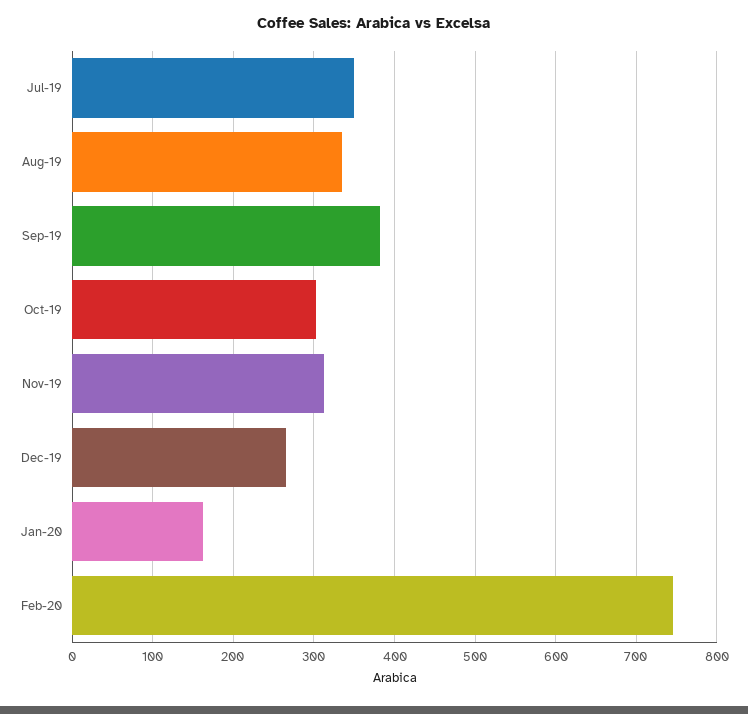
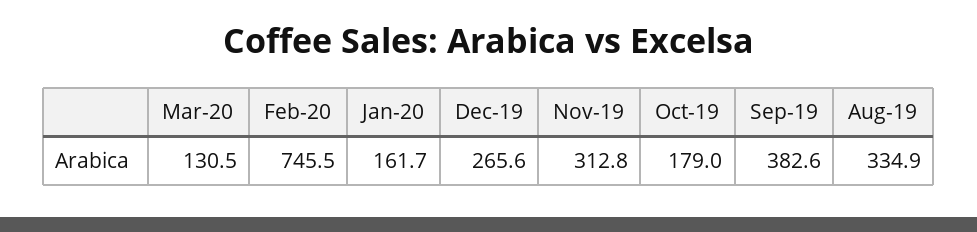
Jul-19: 350 -> none
Oct-19: 300 -> 179
Mar-20: none -> 130.5

